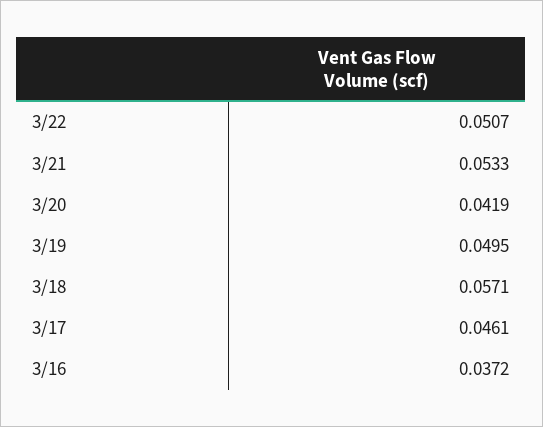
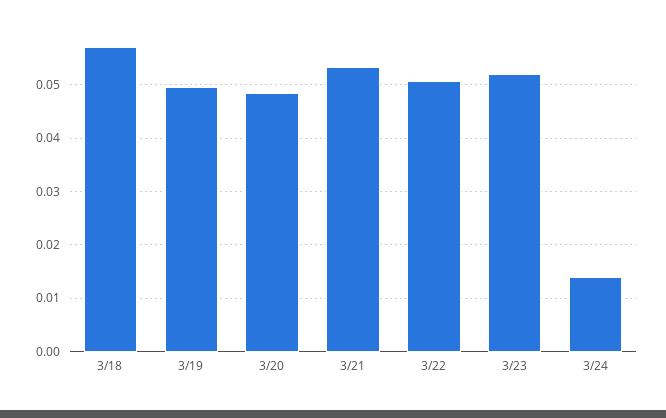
3/20: 0.0419 -> 0.048
3/17: 0.0461 -> none
3/16: 0.0372 -> none
3/23: none -> 0.052
3/24: none -> 0.014

